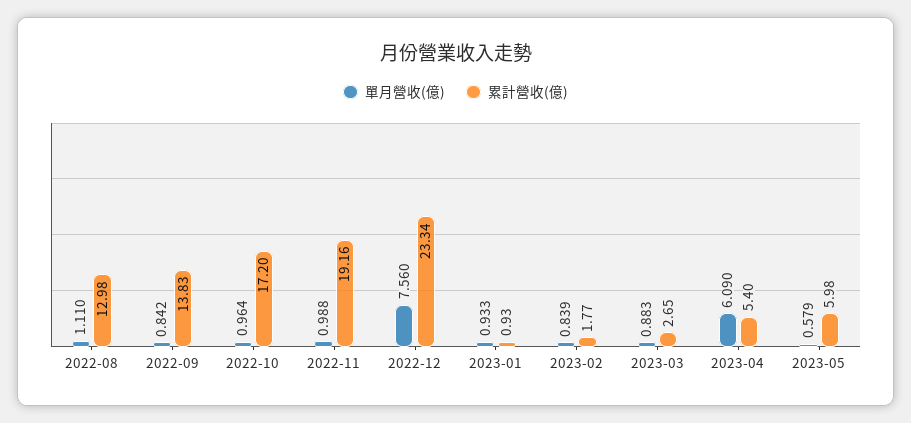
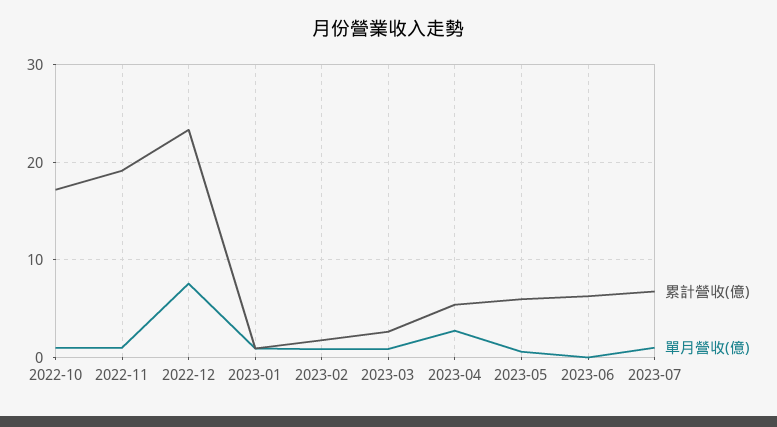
單月營收(億), 2022-08: 1.11 -> none
累計營收(億), 2022-08: 12.98 -> none
單月營收(億), 2022-09: 0.842 -> none
累計營收(億), 2022-09: 13.83 -> none
單月營收(億), 2023-04: 6.09 -> 3
累計營收(億), 2023-06: none -> 6
單月營收(億), 2023-06: none -> 0
累計營收(億), 2023-07: none -> 7
單月營收(億), 2023-07: none -> 1

